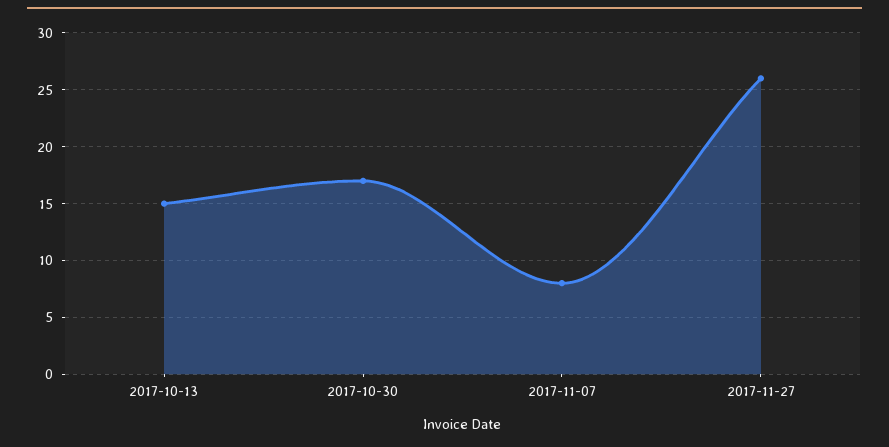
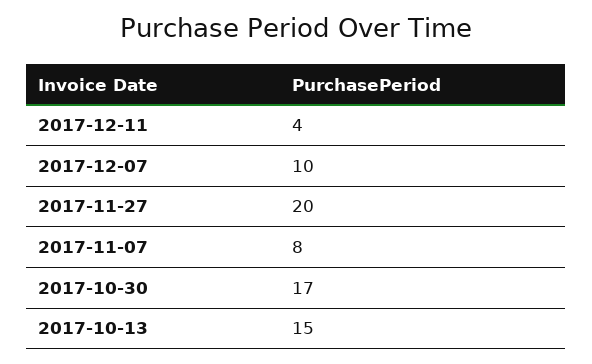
2017-11-27: 26 -> 20
2017-12-11: none -> 4
2017-12-07: none -> 10

